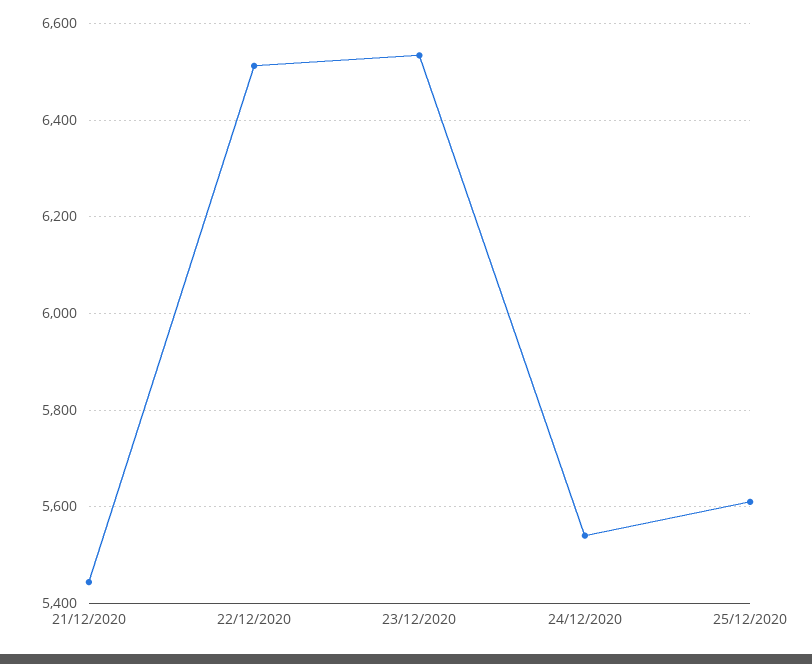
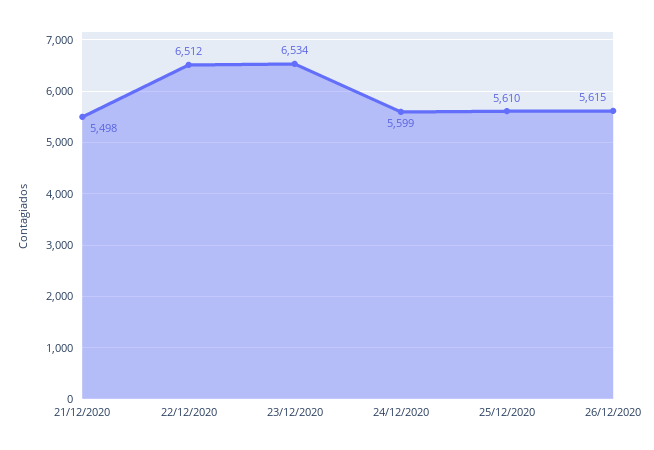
21/12/2020: 5440 -> 5498
24/12/2020: 5540 -> 5599
26/12/2020: none -> 5615

